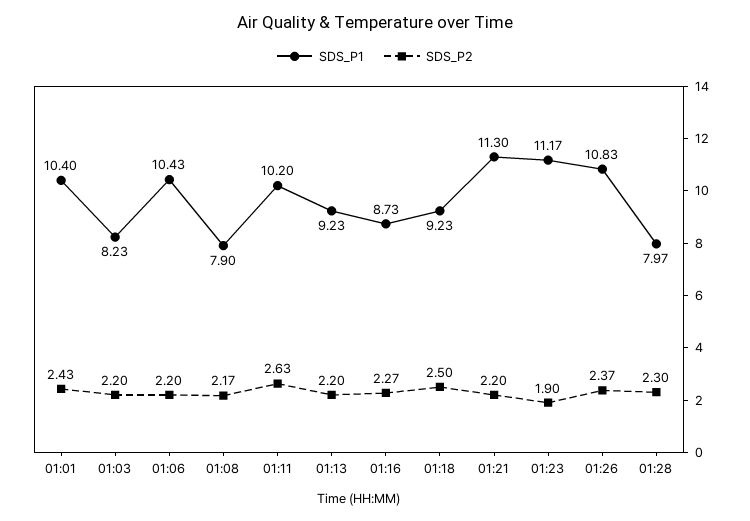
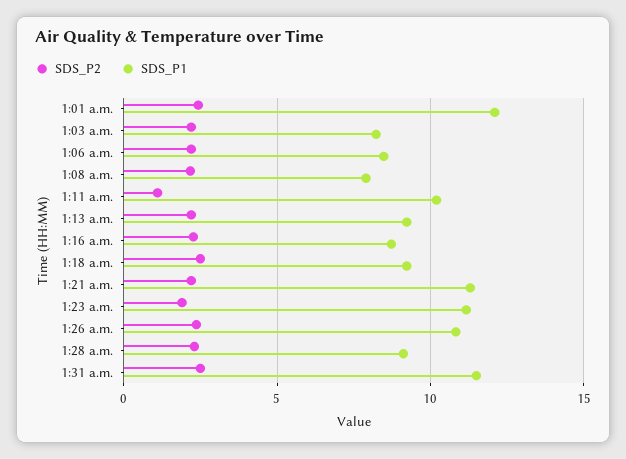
SDS_P1, 01:01: 10.4 -> 12
SDS_P1, 01:06: 10.43 -> 8.5
SDS_P2, 01:11: 2.63 -> 1
SDS_P1, 01:28: 7.97 -> 9
SDS_P2, 1:31 a.m.: none -> 2.5
SDS_P1, 1:31 a.m.: none -> 11.5

